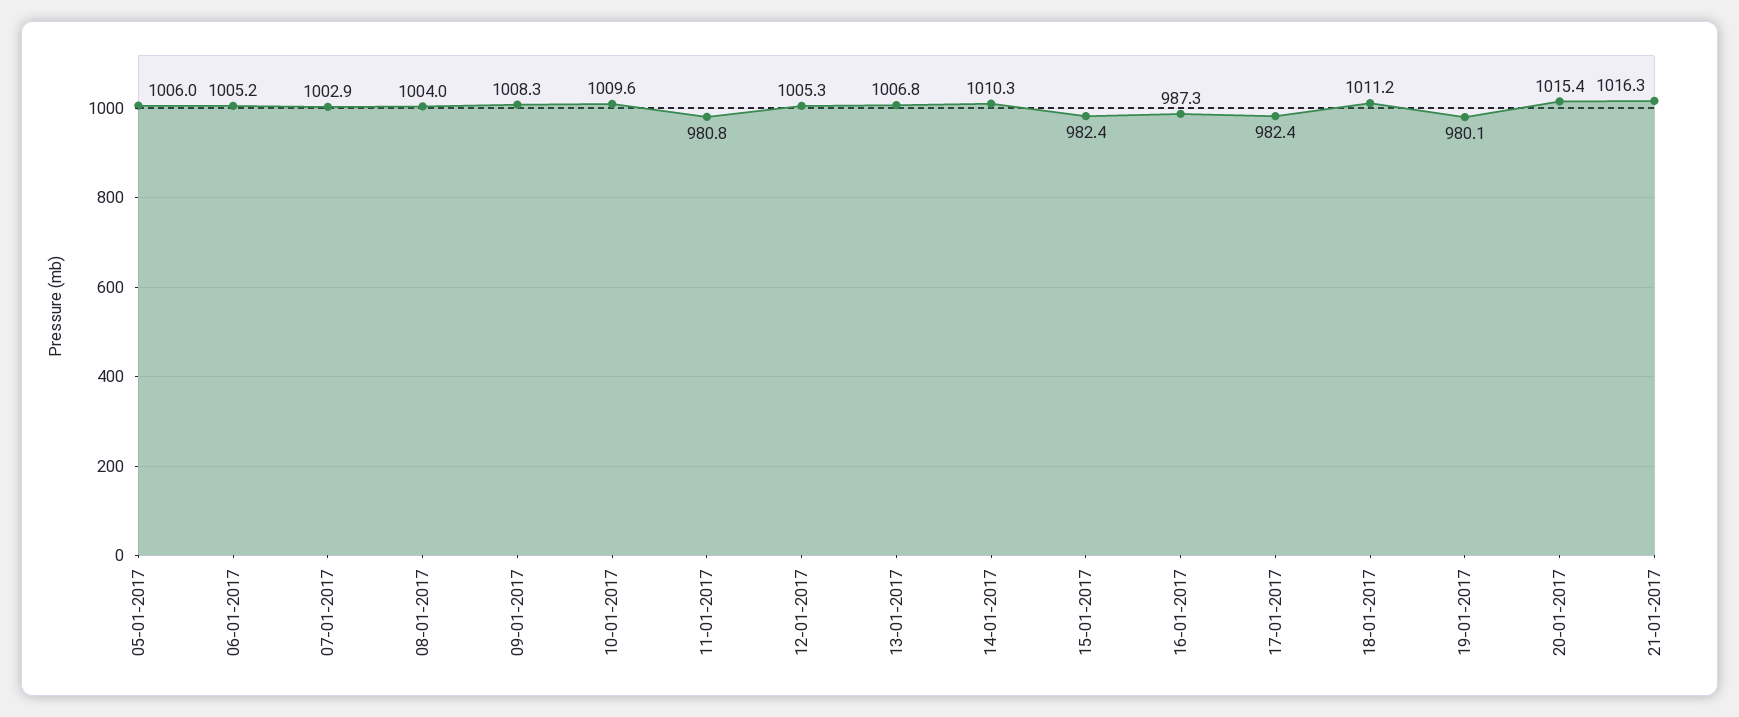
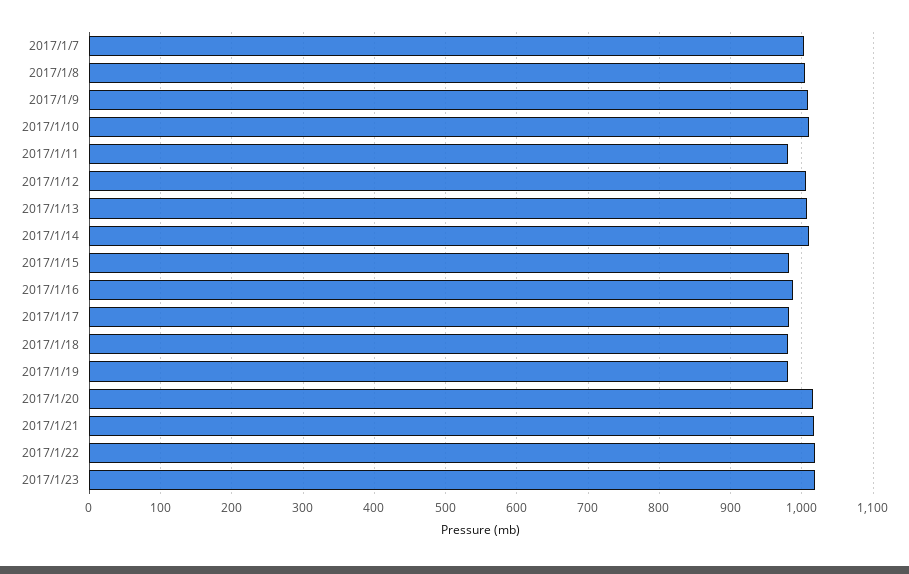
05-01-2017: 1006 -> none
06-01-2017: 1005.2 -> none
18-01-2017: 1011.2 -> 980
2017/1/22: none -> 1020
2017/1/23: none -> 1020

